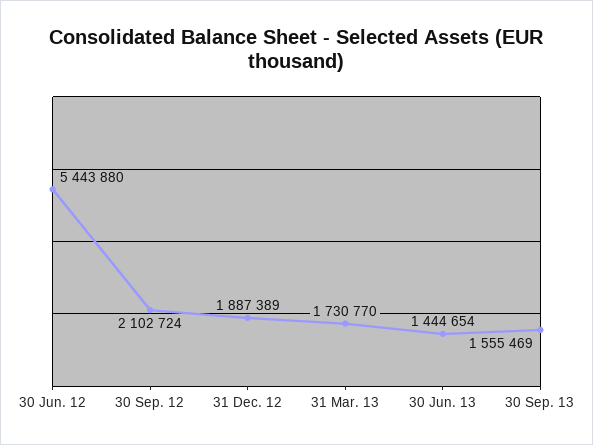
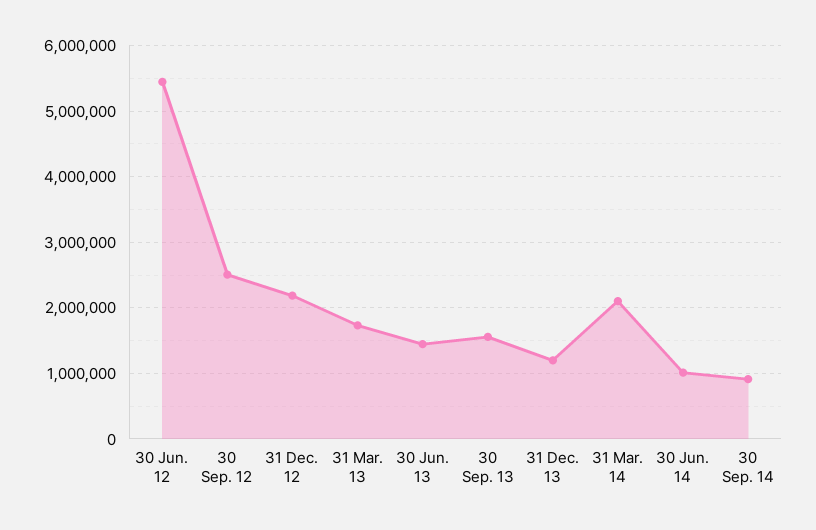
30 Sep. 12: 2102724 -> 2500000
31 Dec. 12: 1887389 -> 2200000
31 Dec. 13: none -> 1200000
31 Mar. 14: none -> 2100000
30 Jun. 14: none -> 1000000
30 Sep. 14: none -> 900000

